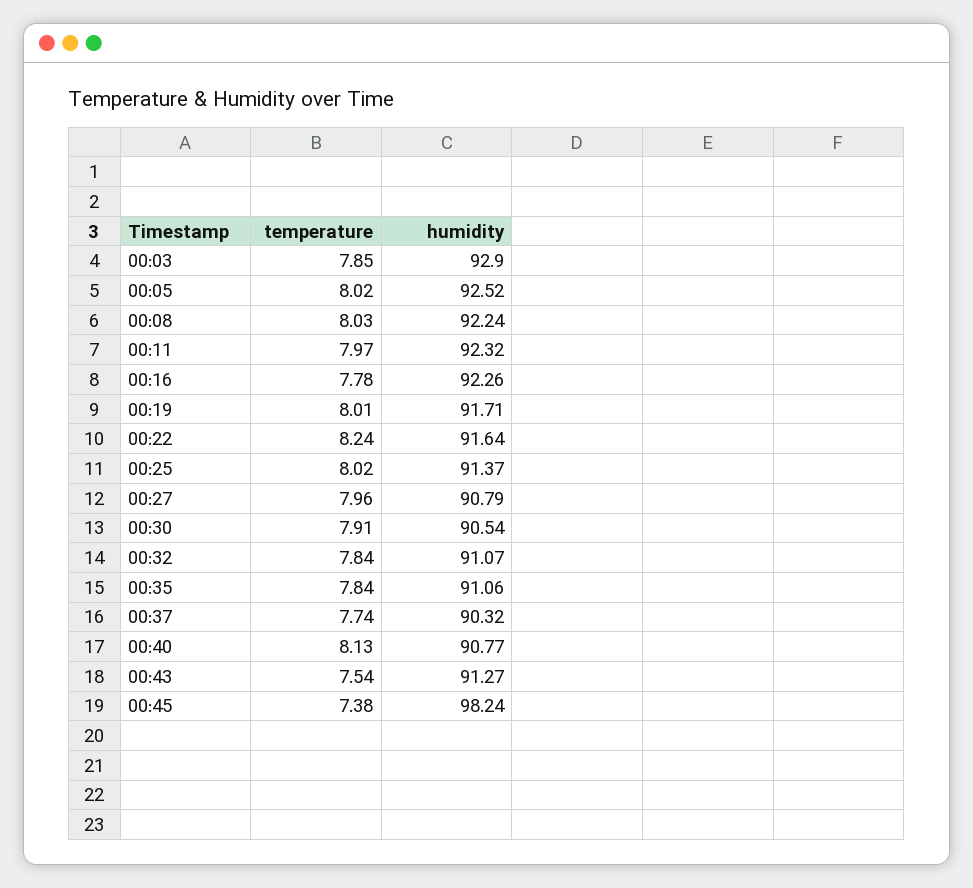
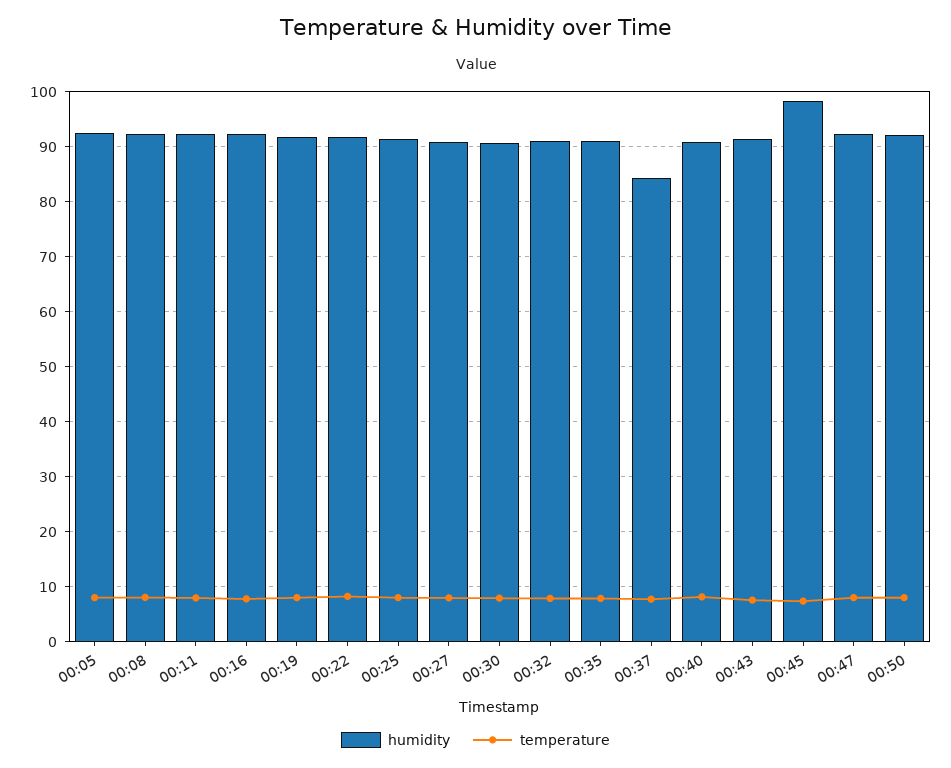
temperature, 00:03: 7.85 -> none
humidity, 00:03: 92.9 -> none
humidity, 00:37: 90.32 -> 84
humidity, 00:47: none -> 92
temperature, 00:47: none -> 8
humidity, 00:50: none -> 92
temperature, 00:50: none -> 8

